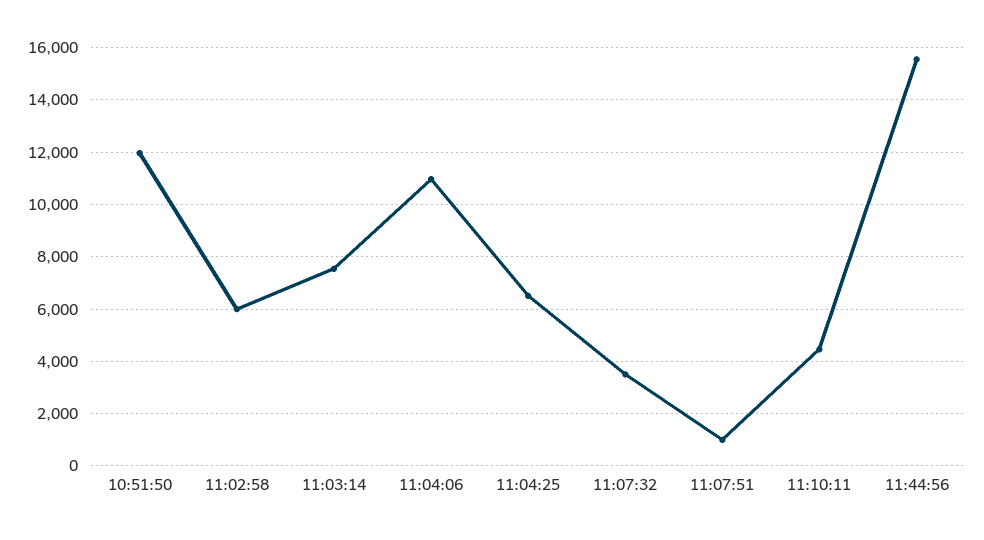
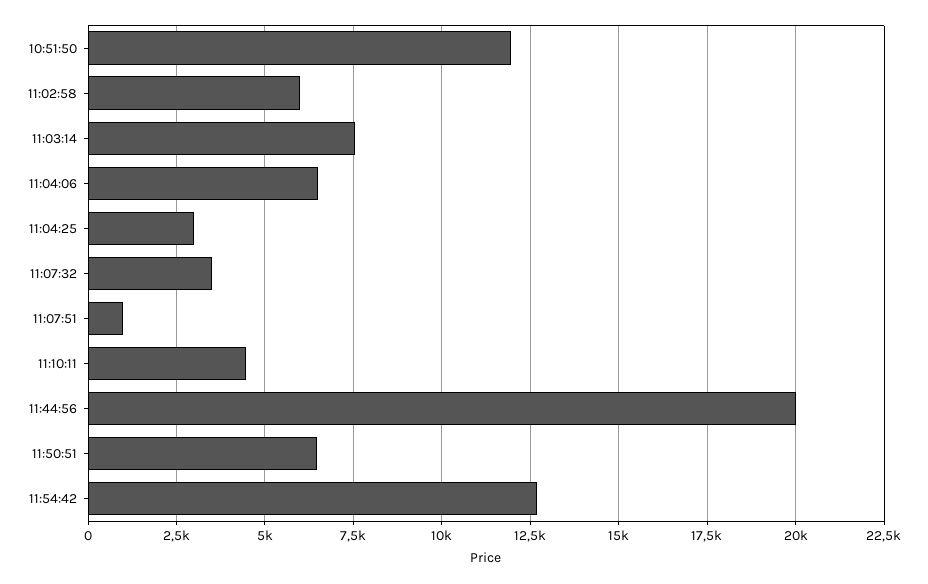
11:04:06: 11000 -> 6500
11:04:25: 6500 -> 3000
11:44:56: 15500 -> 20000
11:50:51: none -> 6500
11:54:42: none -> 12750

